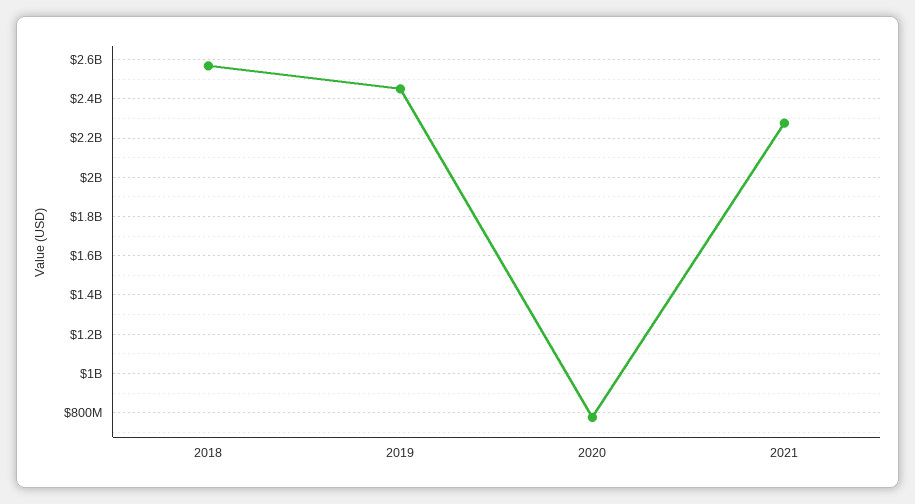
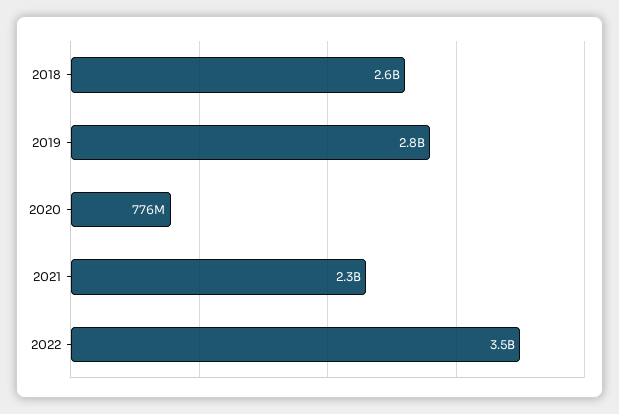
2019: 2450000000 -> 2800000000
2022: none -> 3500000000

